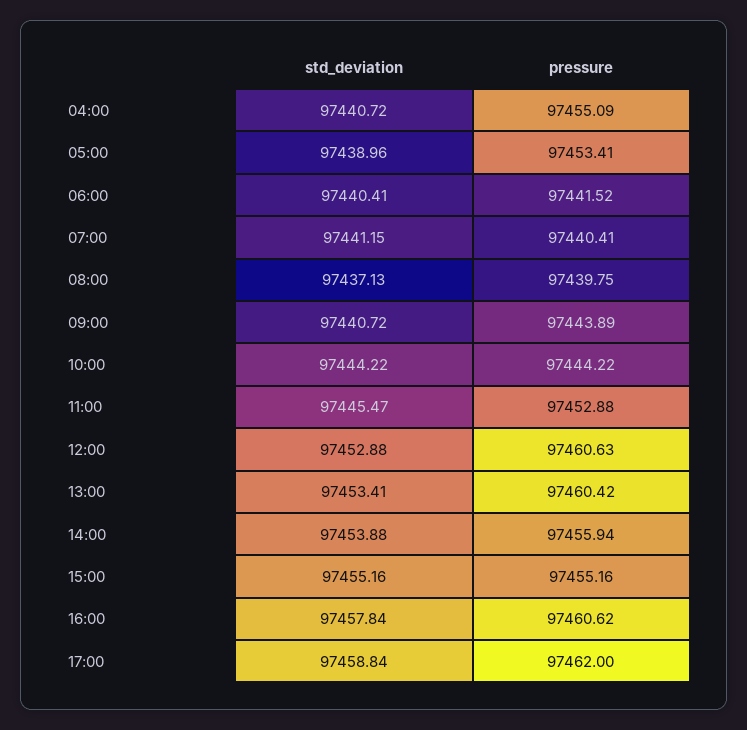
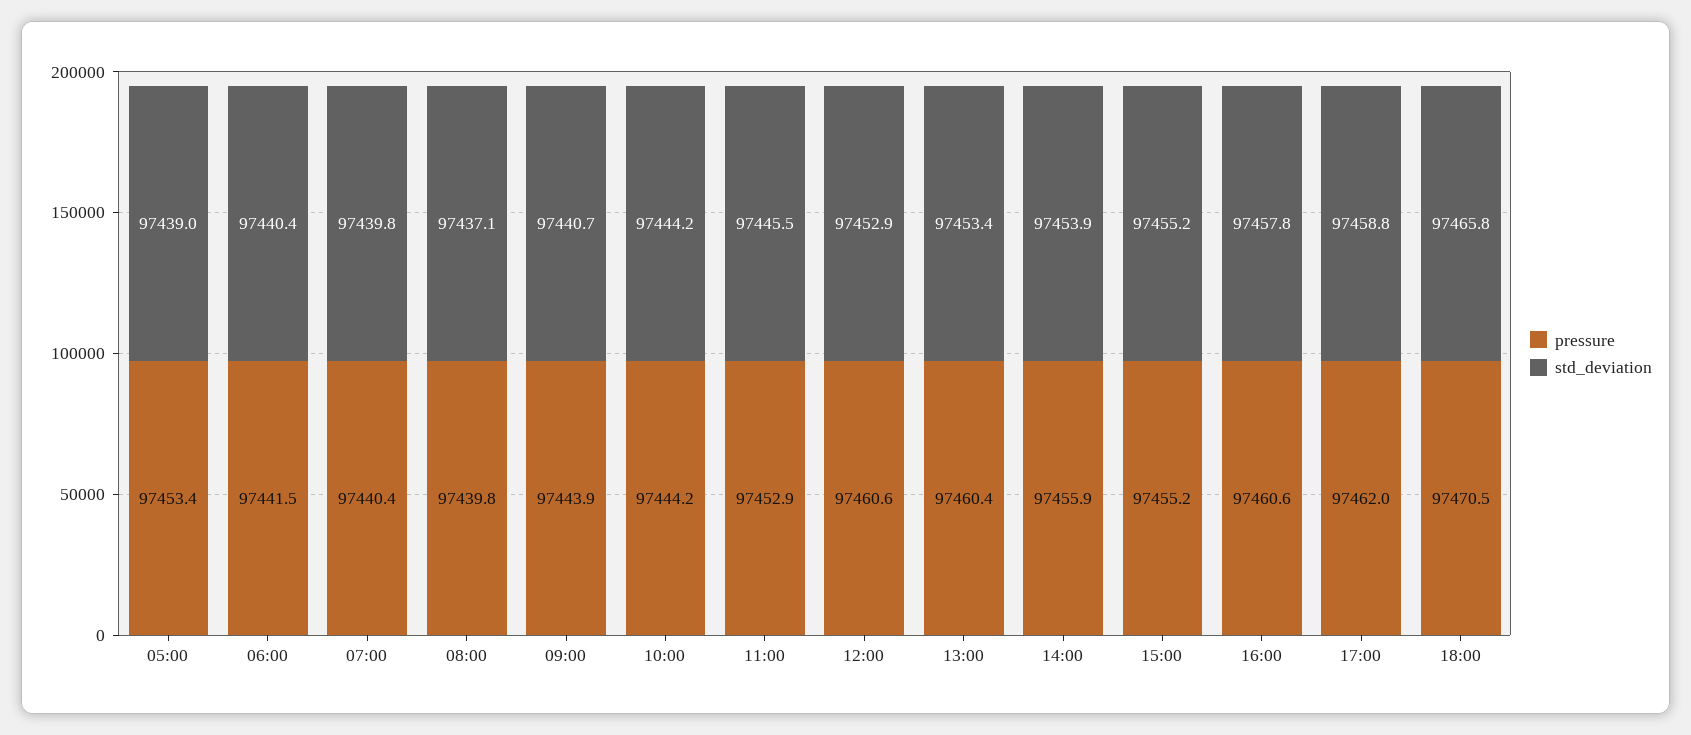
std_deviation, 04:00: 97440.72 -> none
pressure, 04:00: 97455.09 -> none
std_deviation, 07:00: 97441.15 -> 97439.8
pressure, 18:00: none -> 97470.5
std_deviation, 18:00: none -> 97465.8

